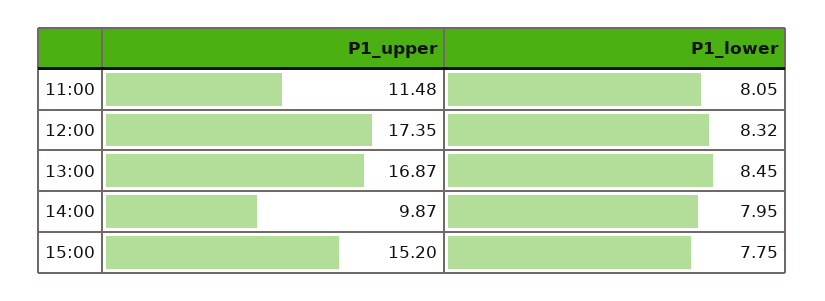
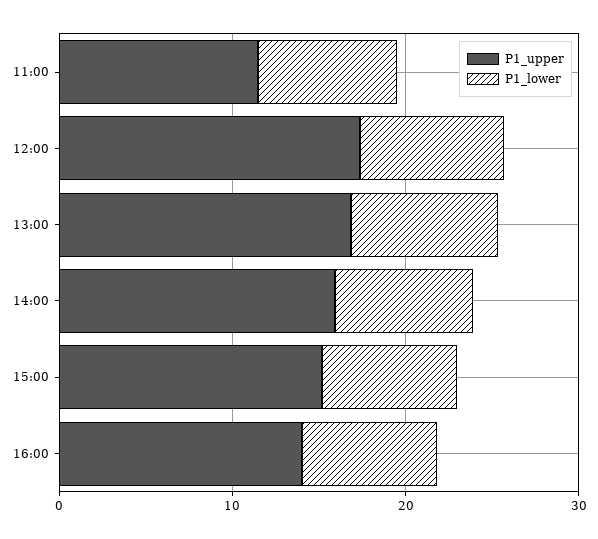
P1_upper, 14:00: 9.87 -> 16
P1_upper, 16:00: none -> 14
P1_lower, 16:00: none -> 8

